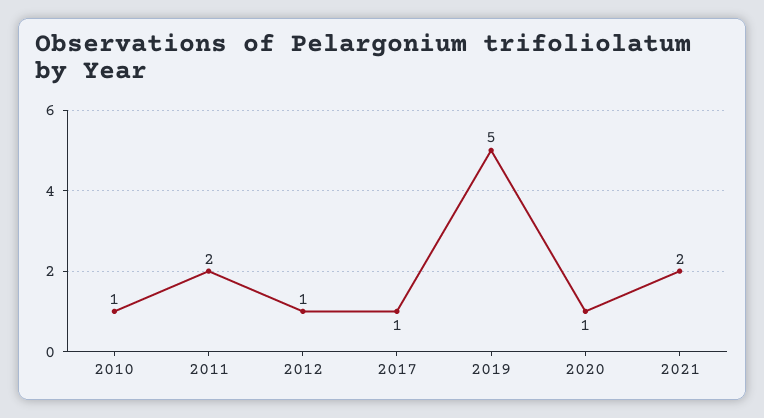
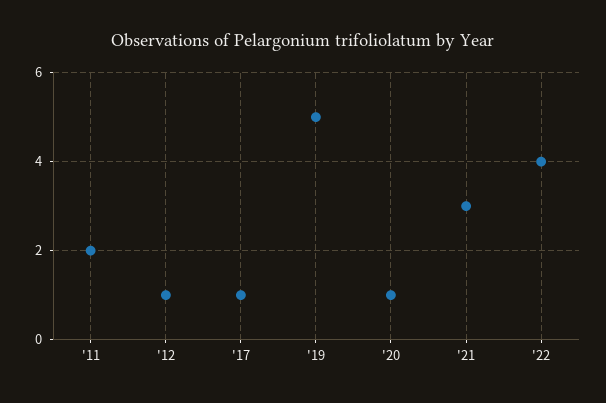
2010: 1 -> none
2021: 2 -> 3
'22: none -> 4

